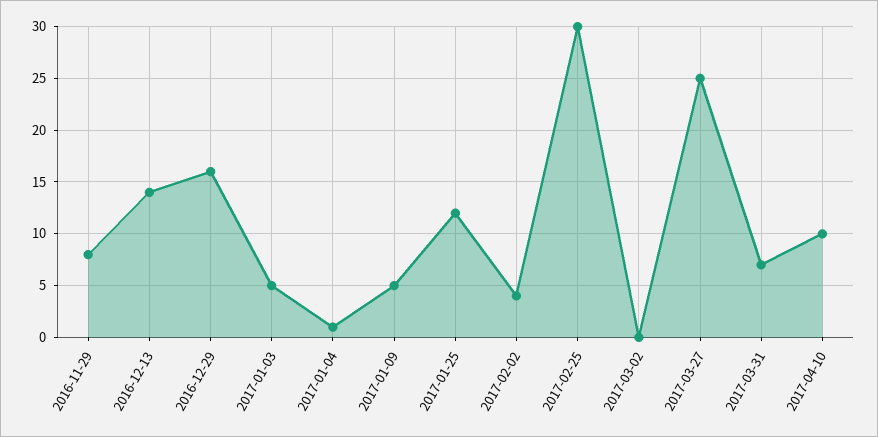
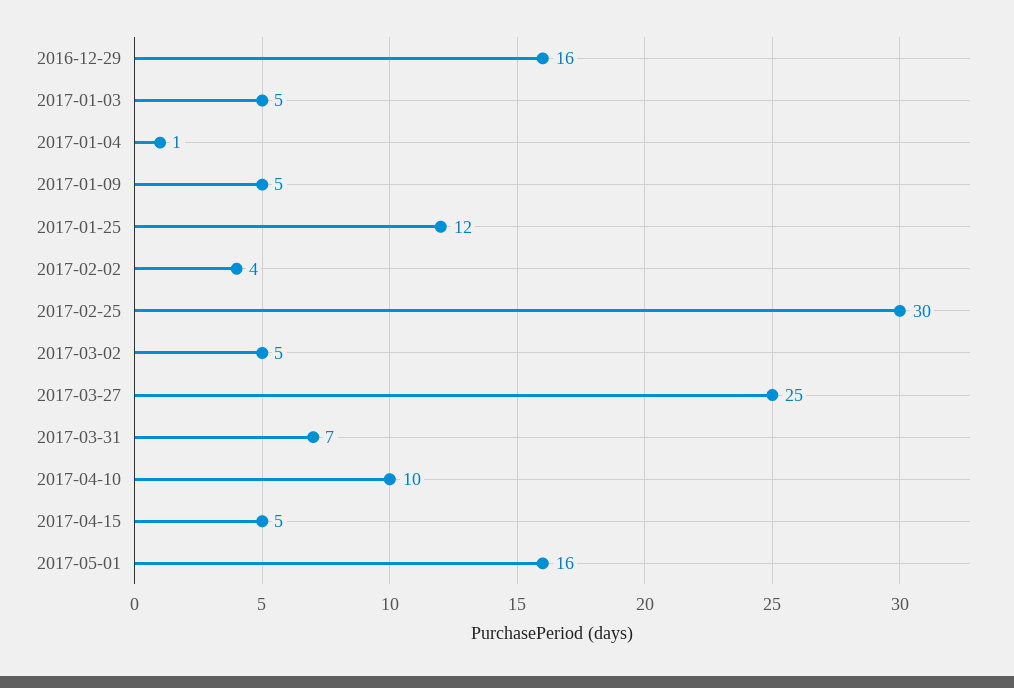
2016-11-29: 8 -> none
2016-12-13: 14 -> none
2017-03-02: 0 -> 5
2017-04-15: none -> 5
2017-05-01: none -> 16

